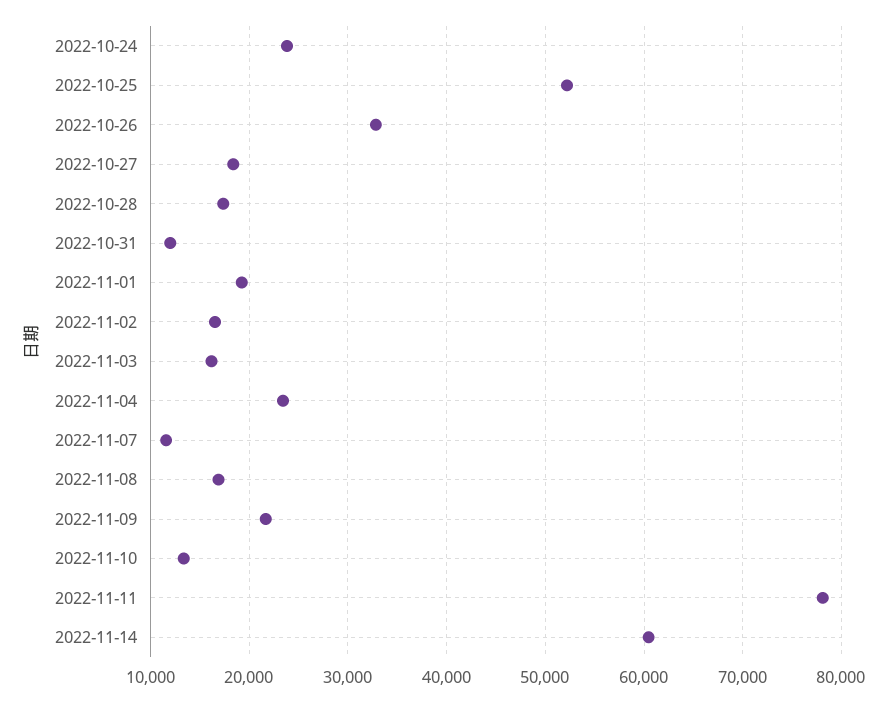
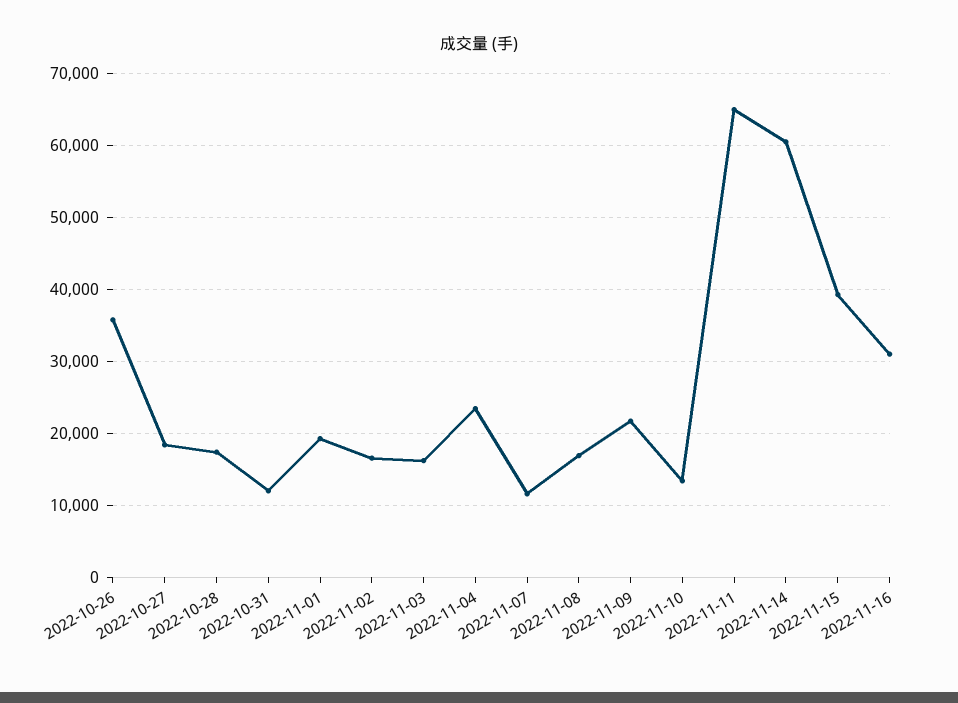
2022-10-24: 24000 -> none
2022-10-25: 52000 -> none
2022-10-26: 33000 -> 36000
2022-11-11: 78000 -> 65000
2022-11-15: none -> 39000
2022-11-16: none -> 31000

